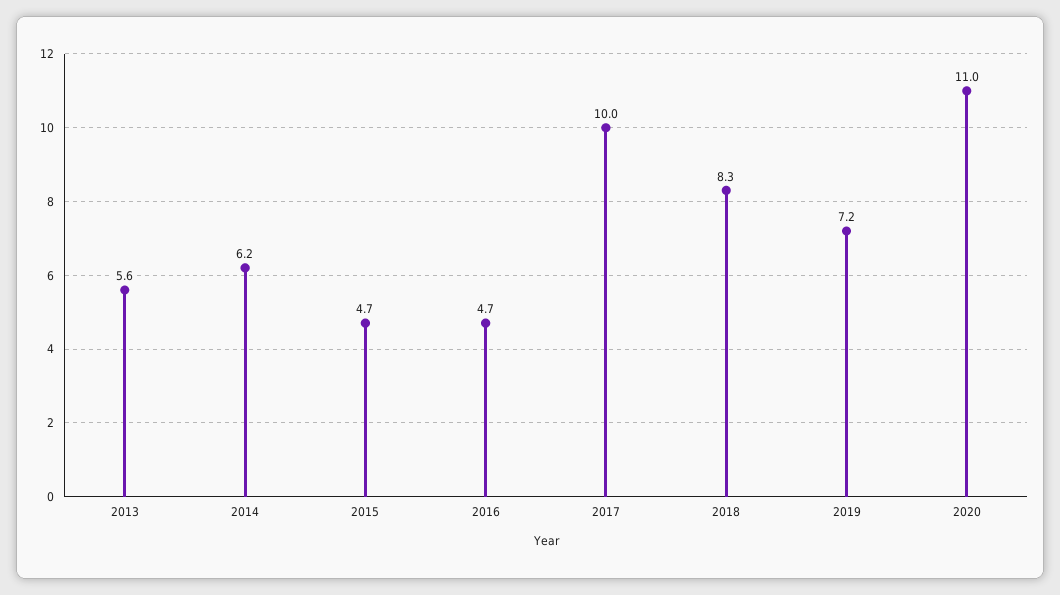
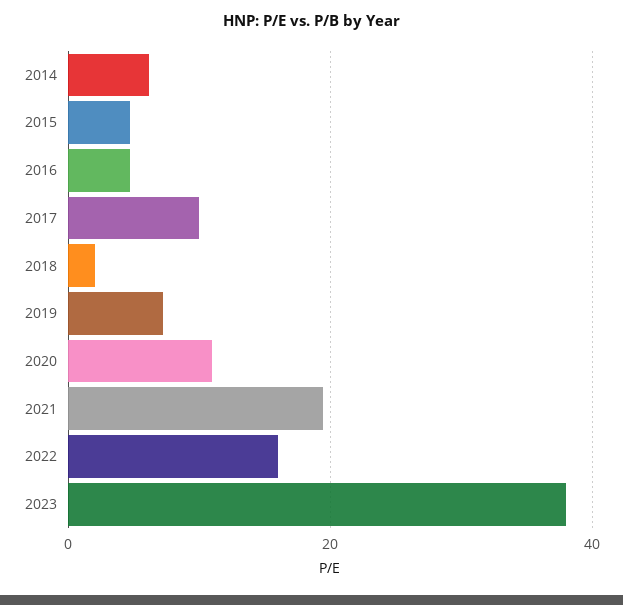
2013: 5.6 -> none
2018: 8.3 -> 2
2021: none -> 20
2022: none -> 16
2023: none -> 38

